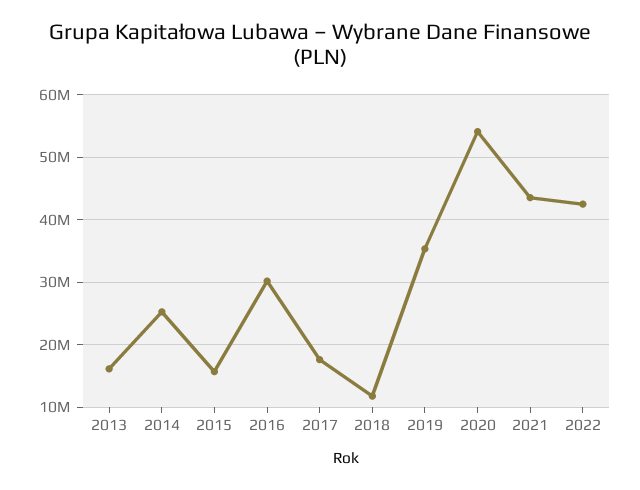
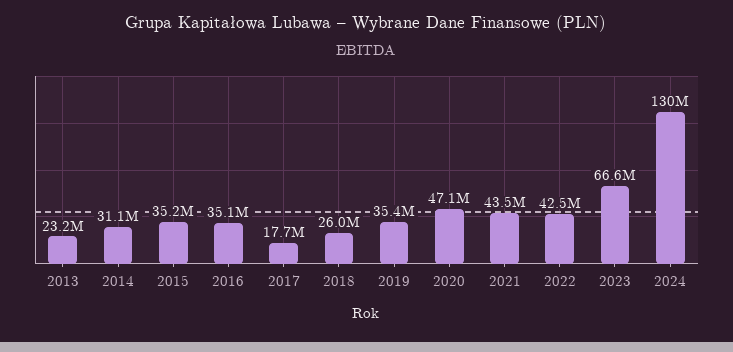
2013: 16000000 -> 23200000
2014: 25000000 -> 31100000
2015: 16000000 -> 35200000
2016: 30000000 -> 35100000
2018: 12000000 -> 26000000
2020: 54000000 -> 47100000
2023: none -> 66600000
2024: none -> 130000000

